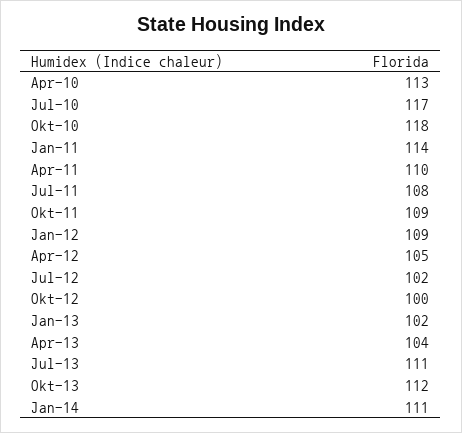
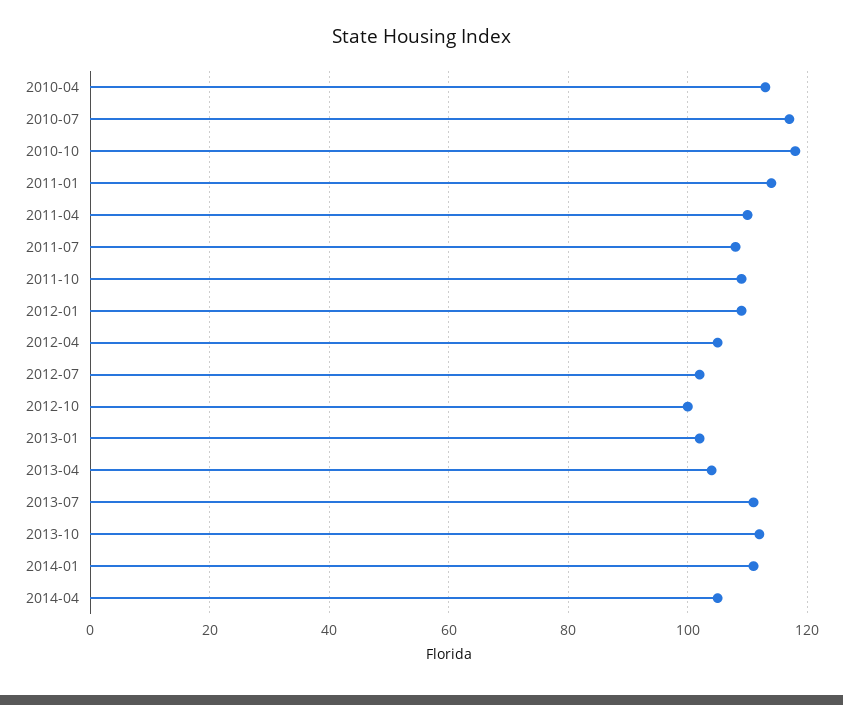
2014-04: none -> 105

